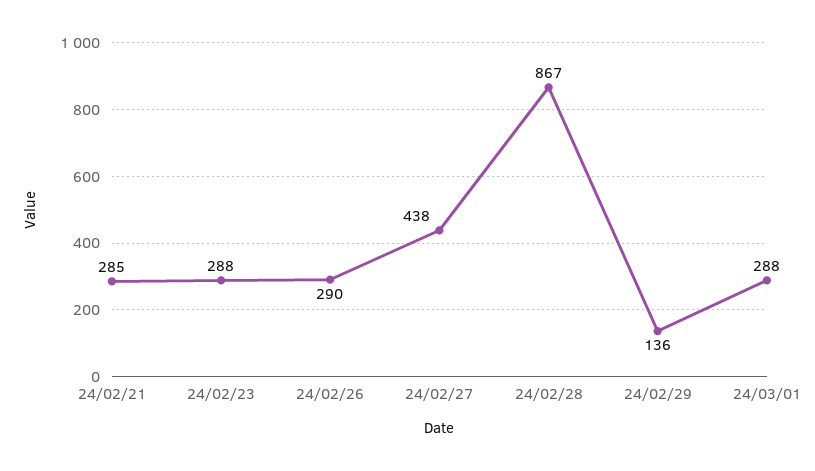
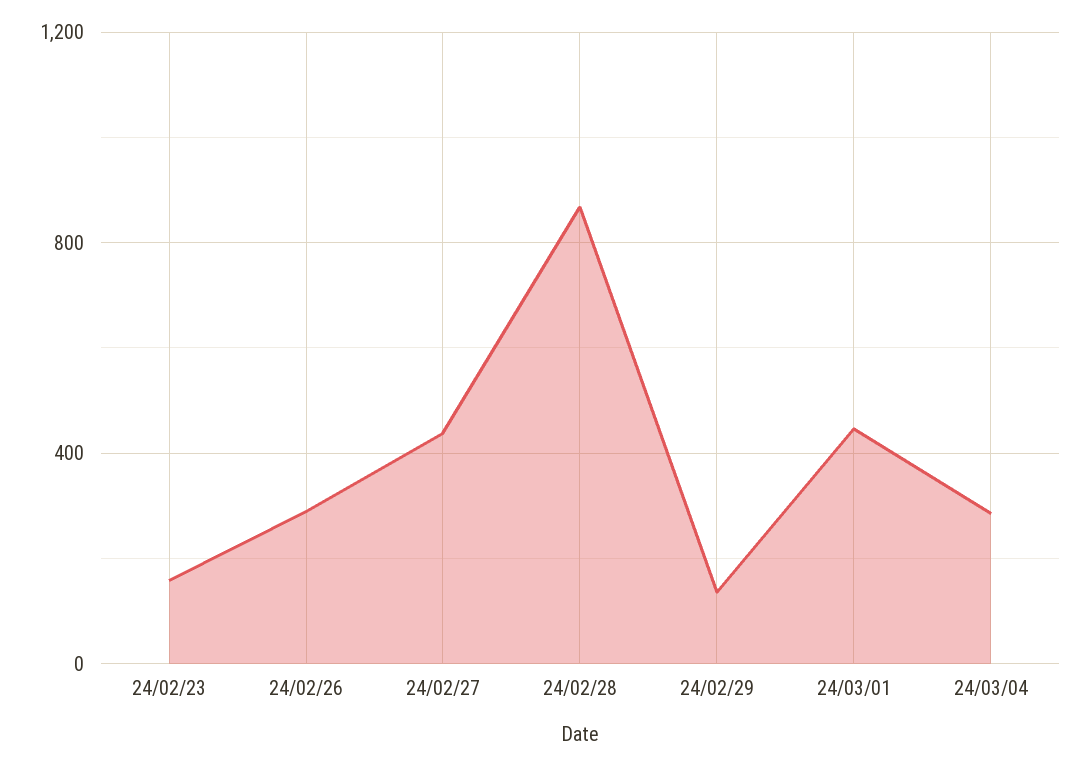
24/02/21: 285 -> none
24/02/23: 288 -> 150
24/03/01: 288 -> 450
24/03/04: none -> 300

